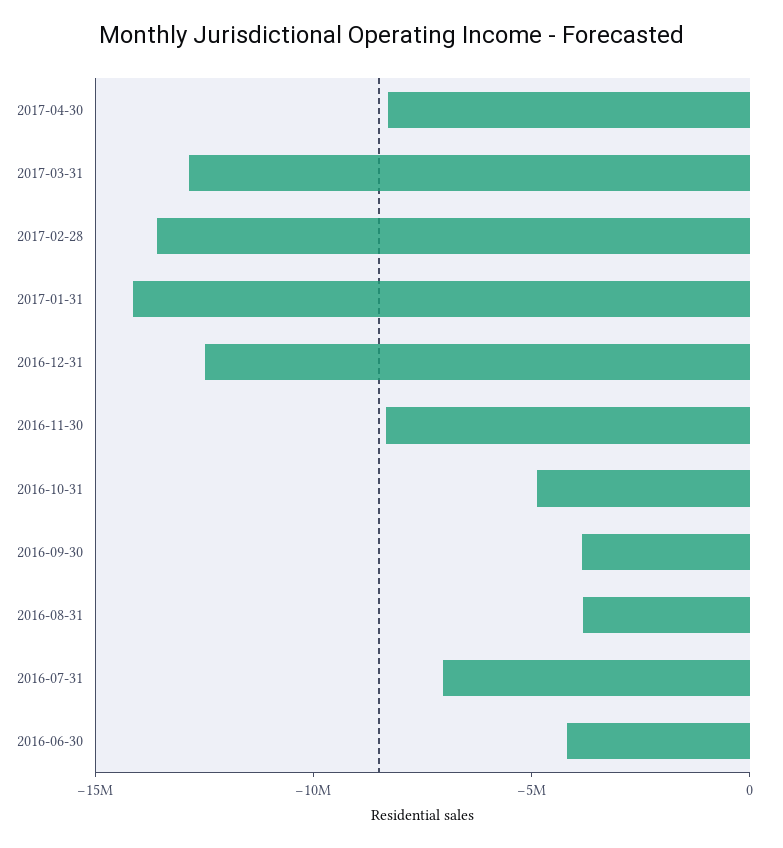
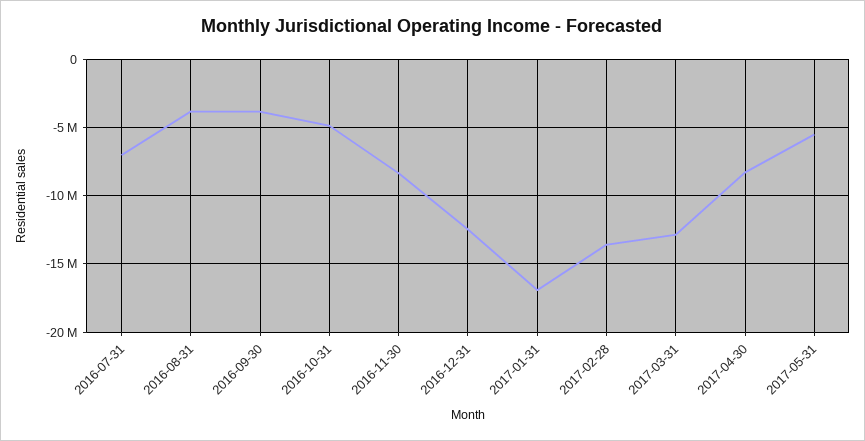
2017-01-31: -14000000 -> -17000000
2016-06-30: -4000000 -> none
2017-05-31: none -> -5500000

